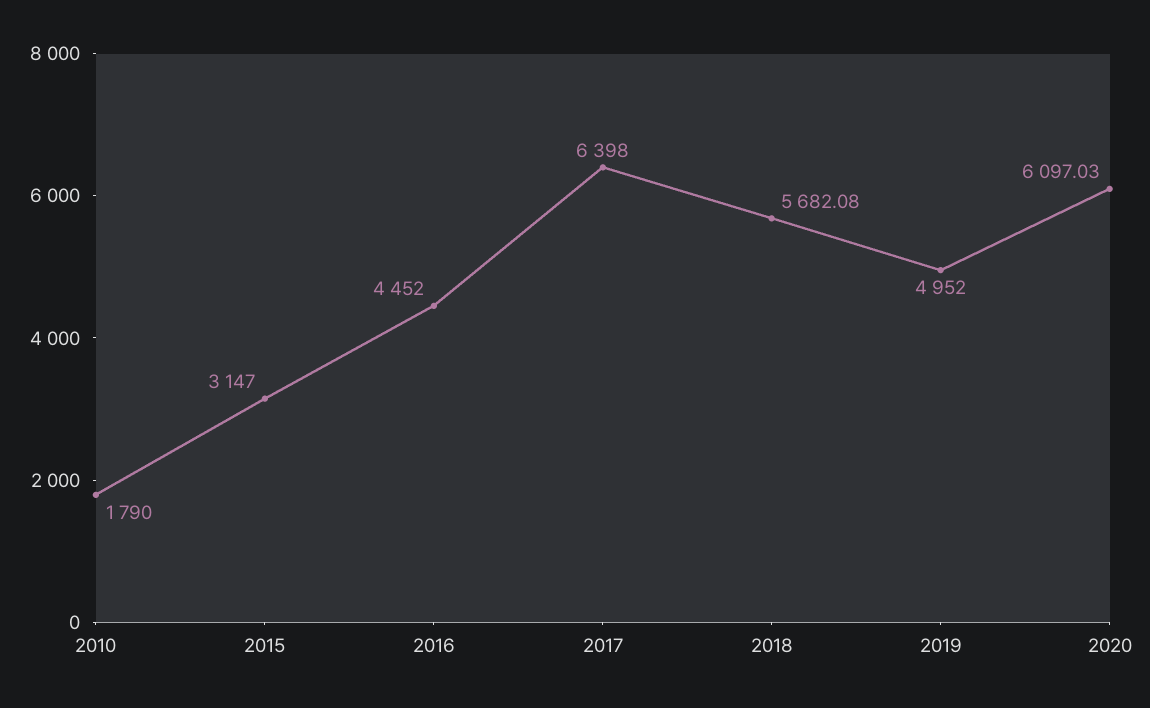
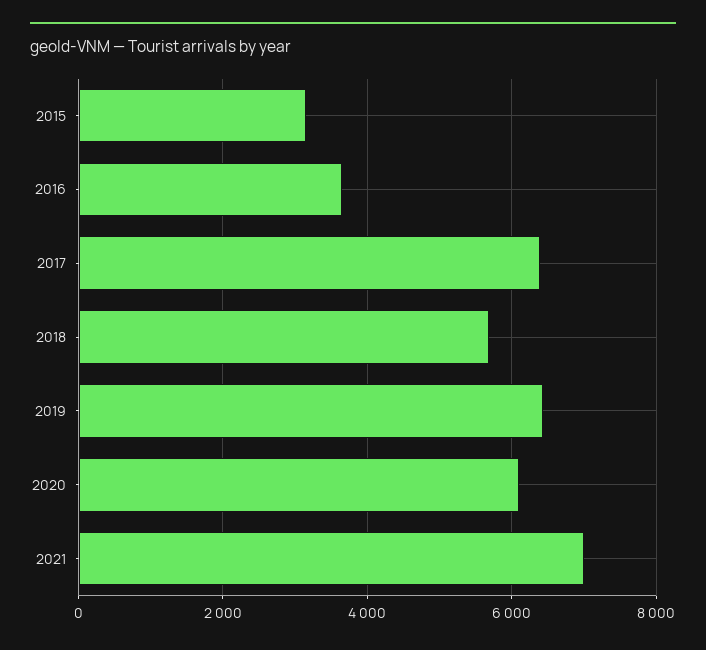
2010: 1790 -> none
2016: 4452 -> 3600
2019: 4952 -> 6400
2021: none -> 7000

